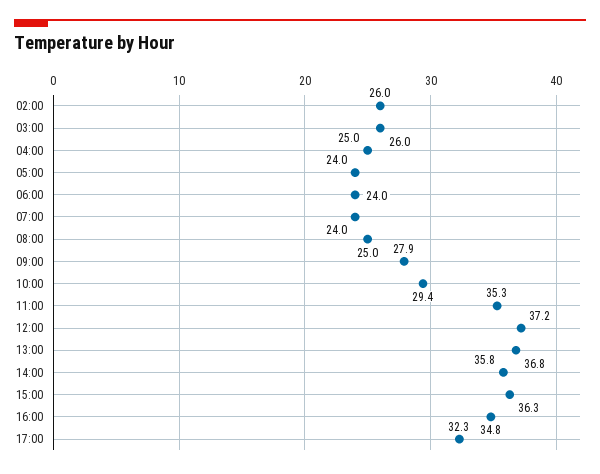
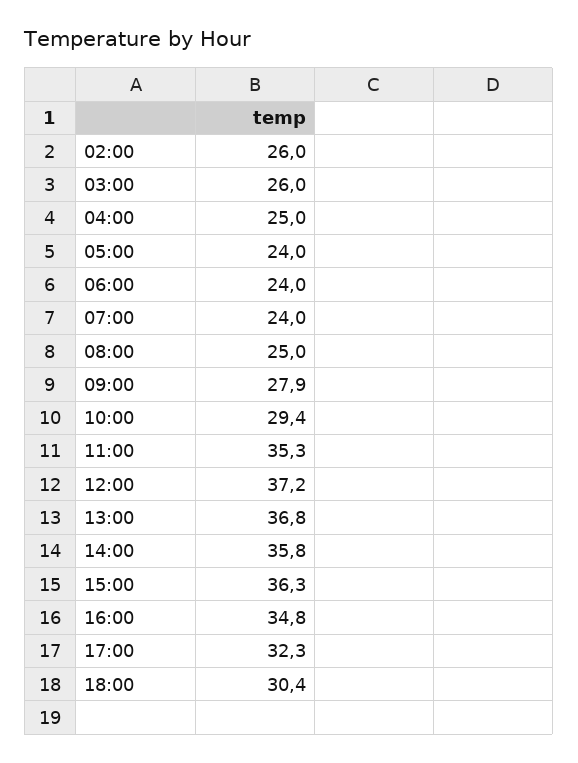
18:00: none -> 30.4

